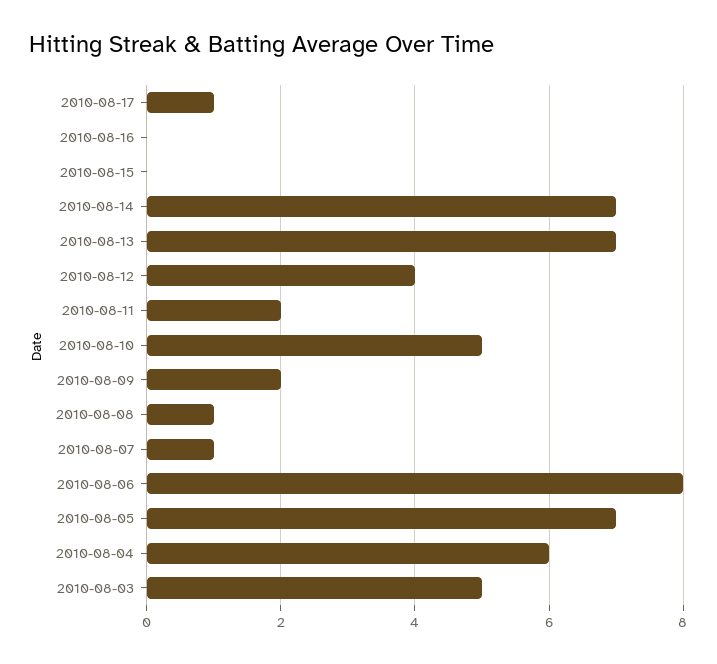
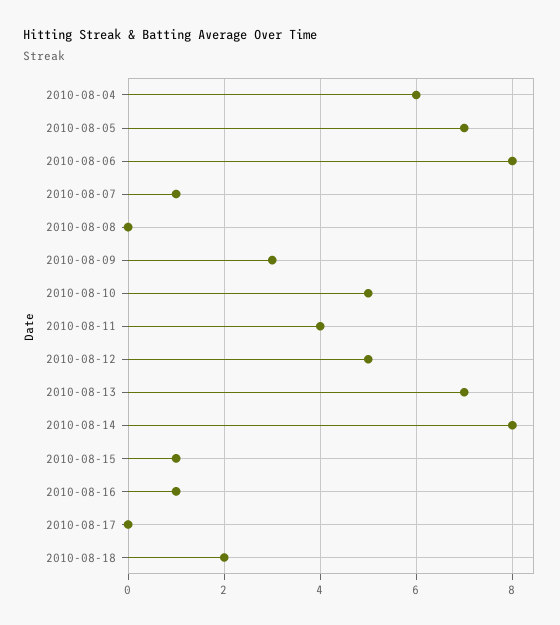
2010-08-17: 1 -> 0
2010-08-16: 0 -> 1
2010-08-15: 0 -> 1
2010-08-14: 7 -> 8
2010-08-12: 4 -> 5
2010-08-11: 2 -> 4
2010-08-09: 2 -> 3
2010-08-08: 1 -> 0
2010-08-03: 5 -> none
2010-08-18: none -> 2

